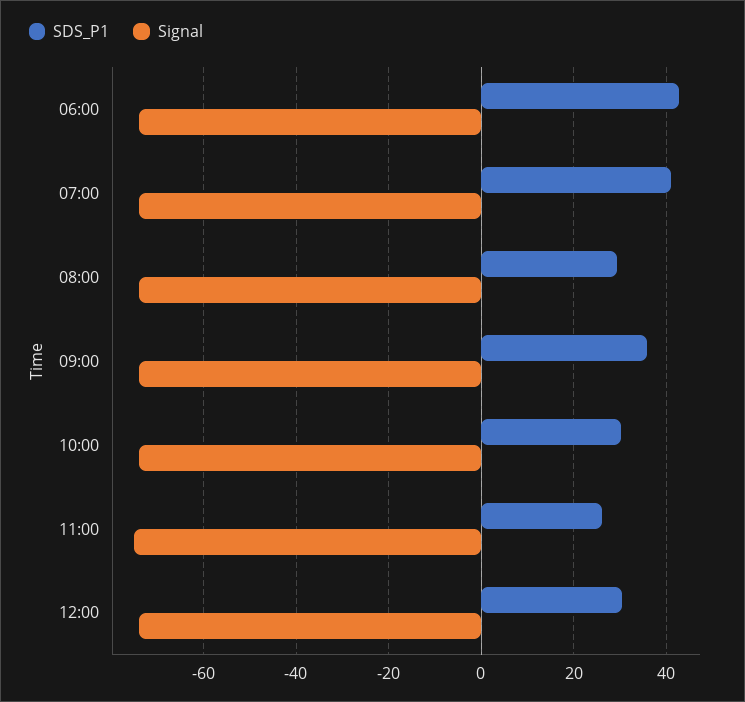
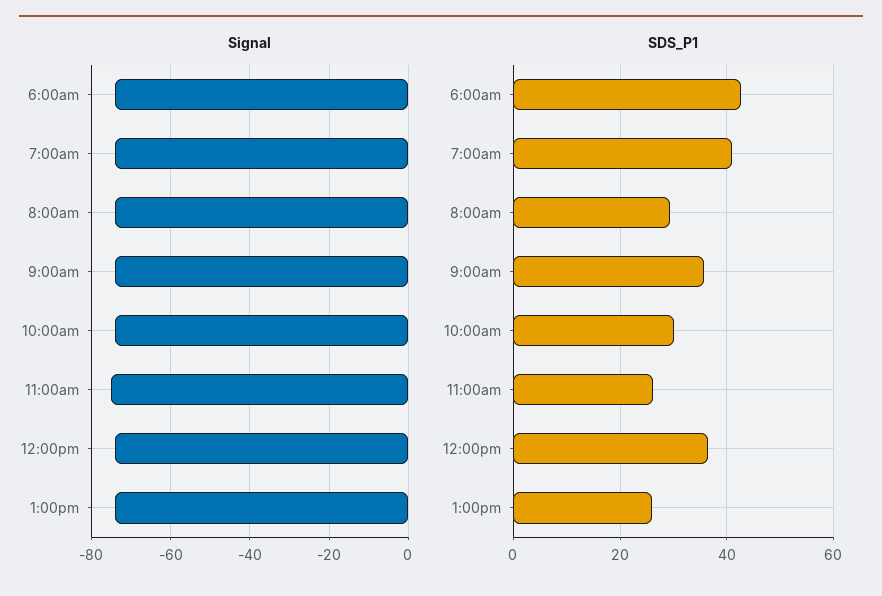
SDS_P1, 12:00: 30 -> 36
Signal, 1:00pm: none -> -75
SDS_P1, 1:00pm: none -> 26

